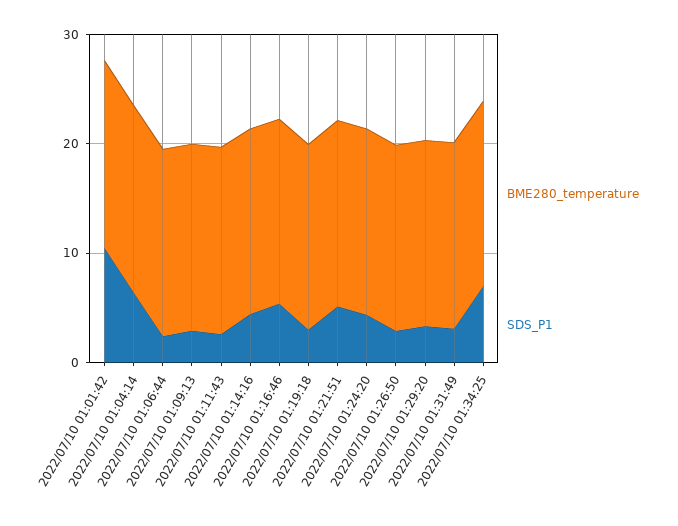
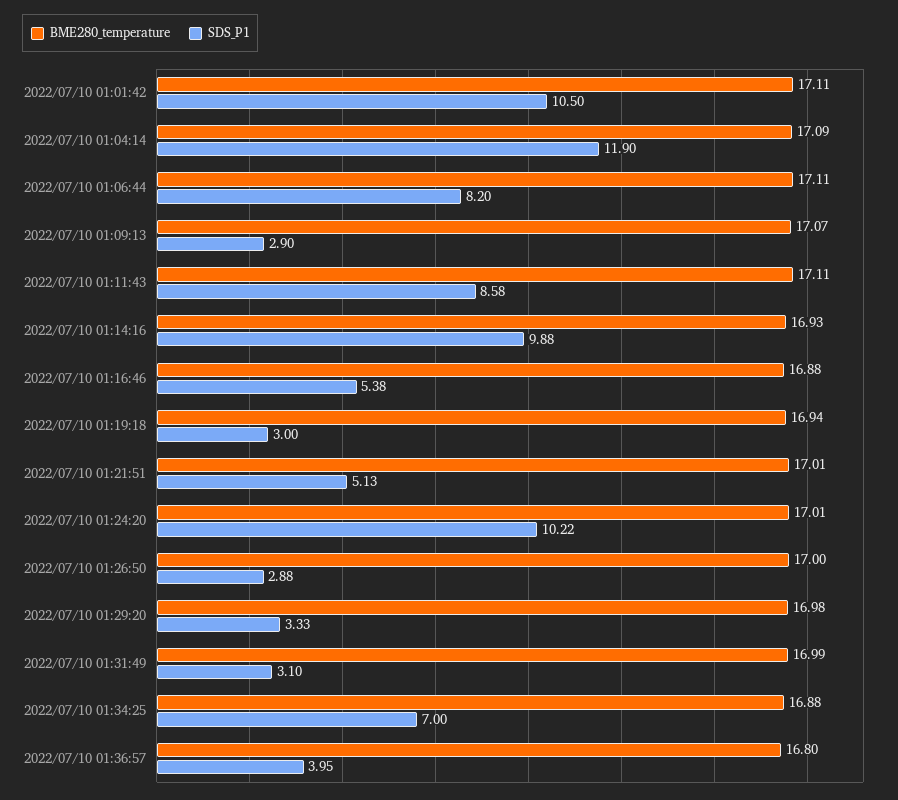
SDS_P1, 2022/07/10 01:04:14: 6 -> 11.9
SDS_P1, 2022/07/10 01:06:44: 2 -> 8.2
SDS_P1, 2022/07/10 01:11:43: 2 -> 8.58
SDS_P1, 2022/07/10 01:14:16: 4 -> 9.88
SDS_P1, 2022/07/10 01:24:20: 4 -> 10.22
BME280_temperature, 2022/07/10 01:36:57: none -> 16.8
SDS_P1, 2022/07/10 01:36:57: none -> 3.95

